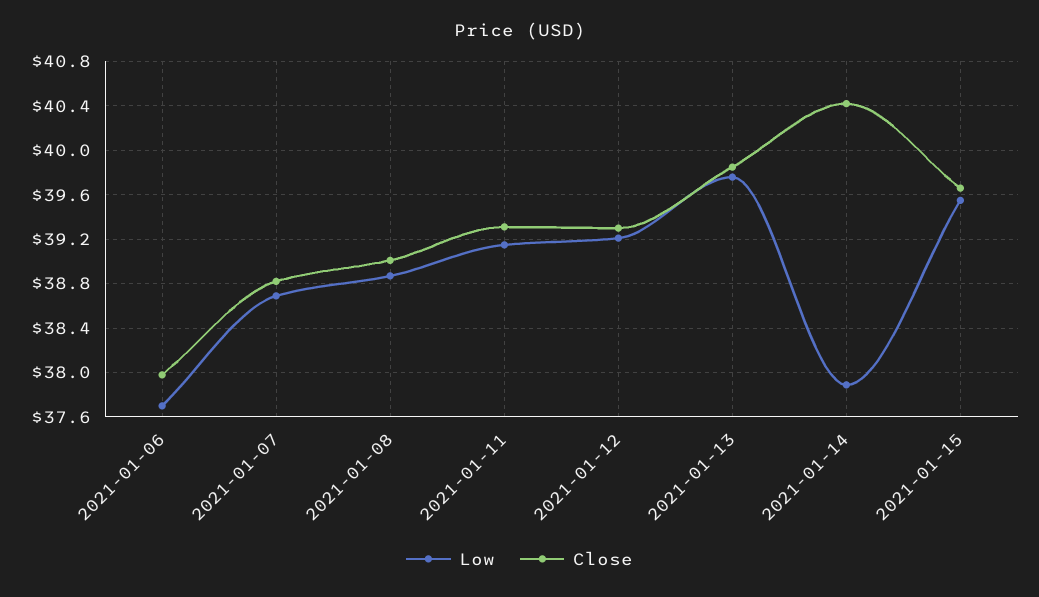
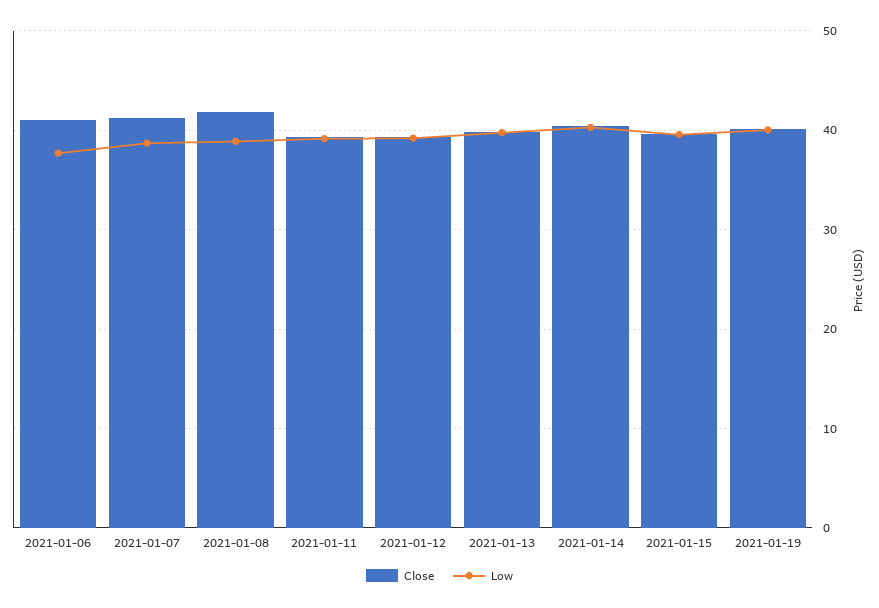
Close, 2021-01-06: 38 -> 41
Close, 2021-01-07: 38.8 -> 41
Close, 2021-01-08: 39 -> 42
Low, 2021-01-14: 37.9 -> 40
Close, 2021-01-19: none -> 40
Low, 2021-01-19: none -> 40

